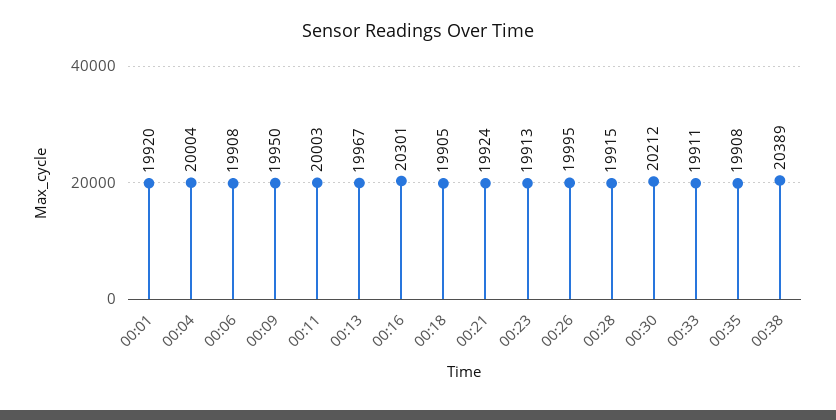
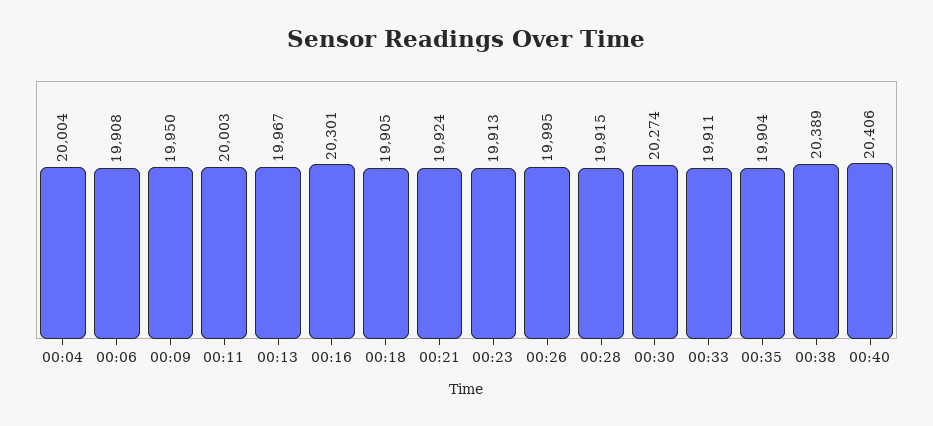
00:01: 19920 -> none
00:30: 20212 -> 20274
00:35: 19908 -> 19904
00:40: none -> 20406

